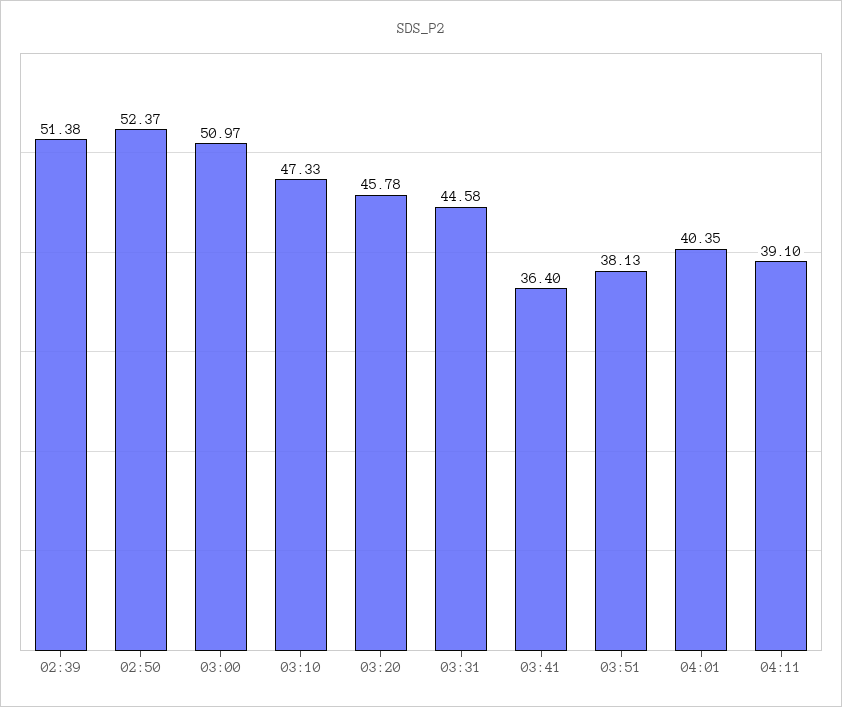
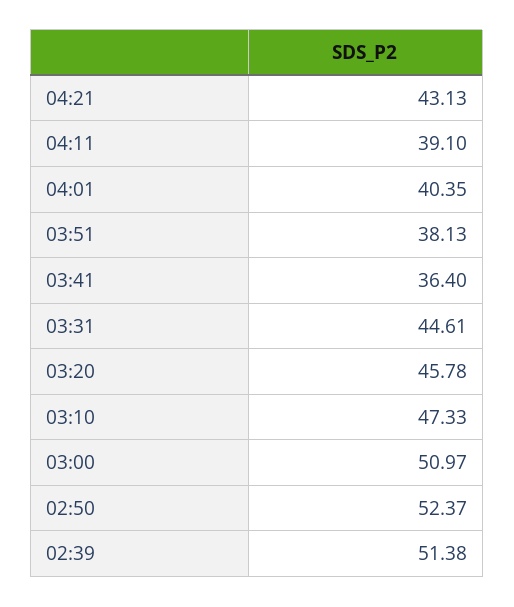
03:31: 44.58 -> 44.61
04:21: none -> 43.13

